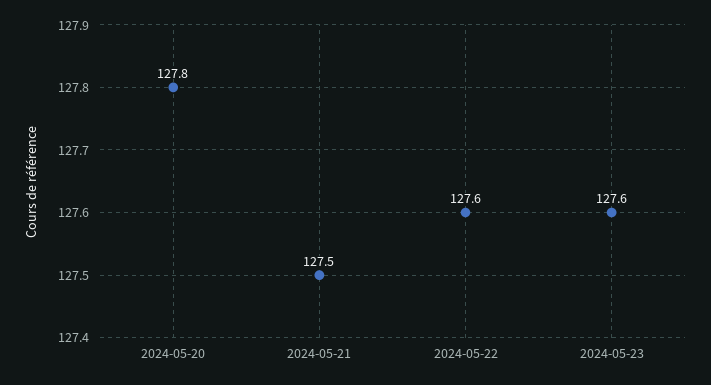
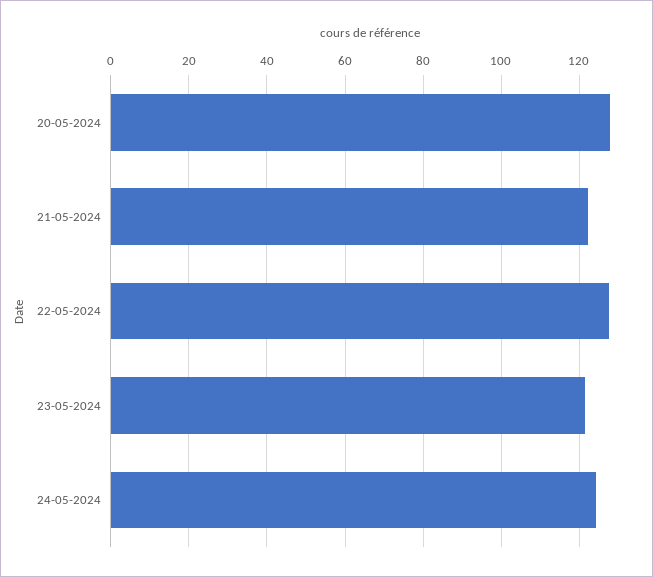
2024-05-21: 127.5 -> 122
2024-05-23: 127.6 -> 122
24-05-2024: none -> 124

